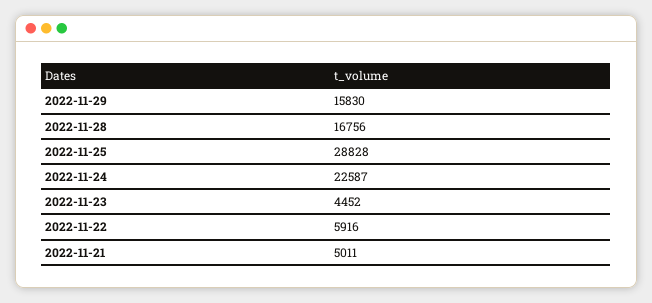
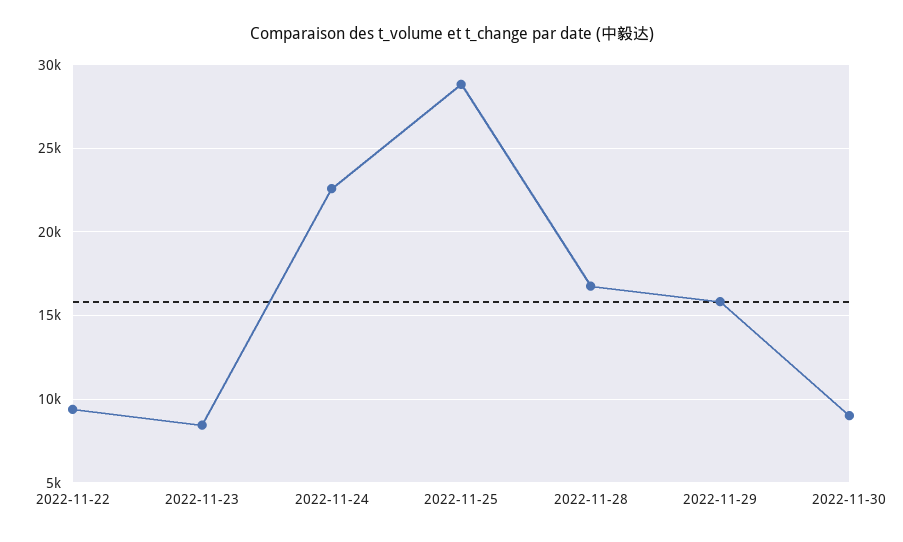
2022-11-23: 4452 -> 8500
2022-11-22: 5916 -> 9500
2022-11-21: 5011 -> none
2022-11-30: none -> 9000

